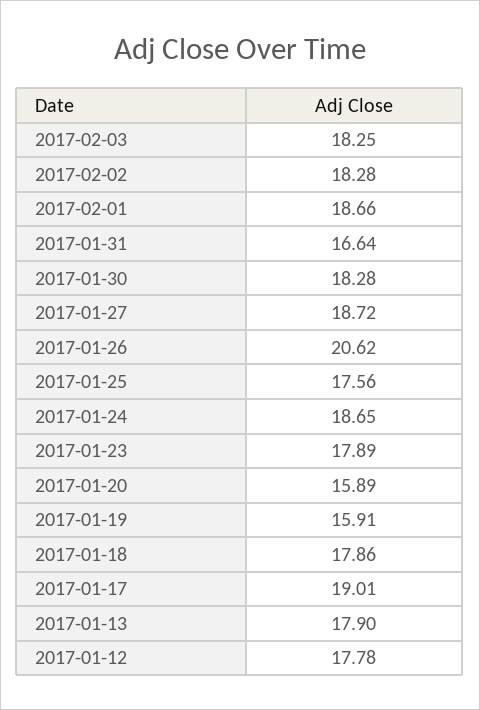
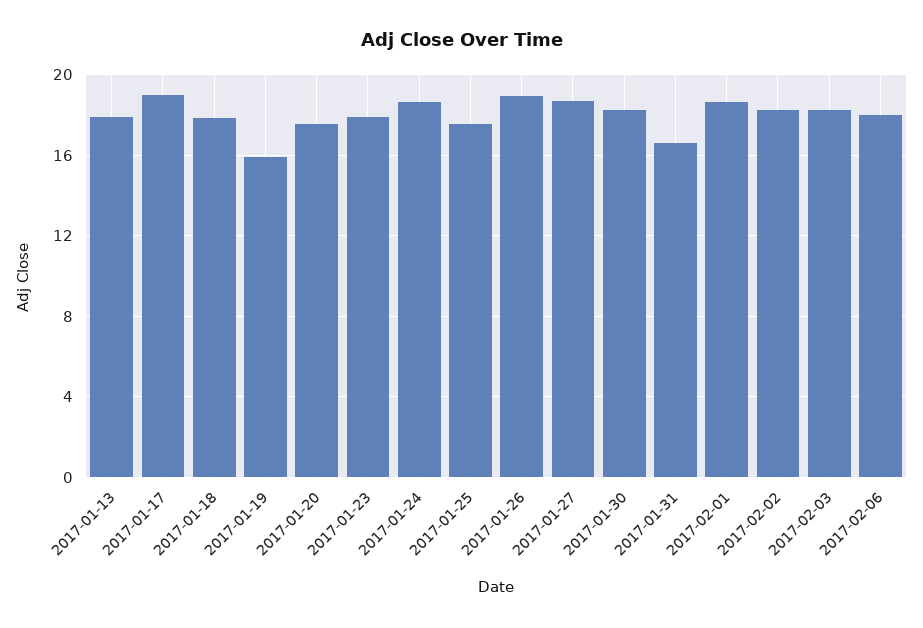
2017-01-26: 20.62 -> 19
2017-01-20: 15.89 -> 17.5
2017-01-12: 17.78 -> none
2017-02-06: none -> 18

